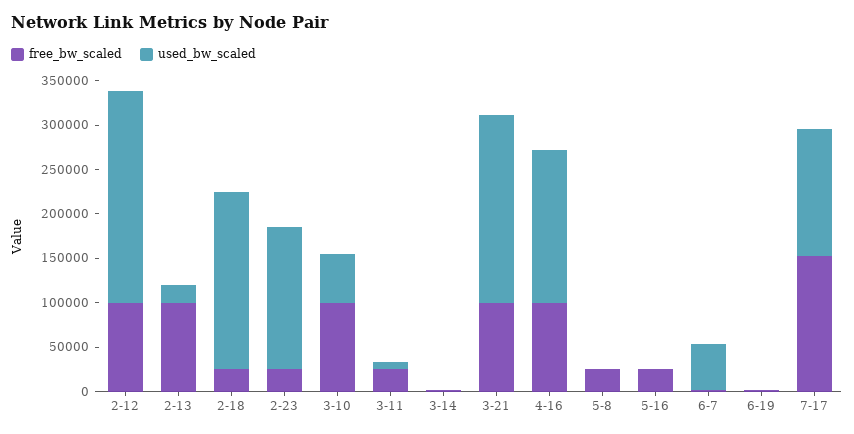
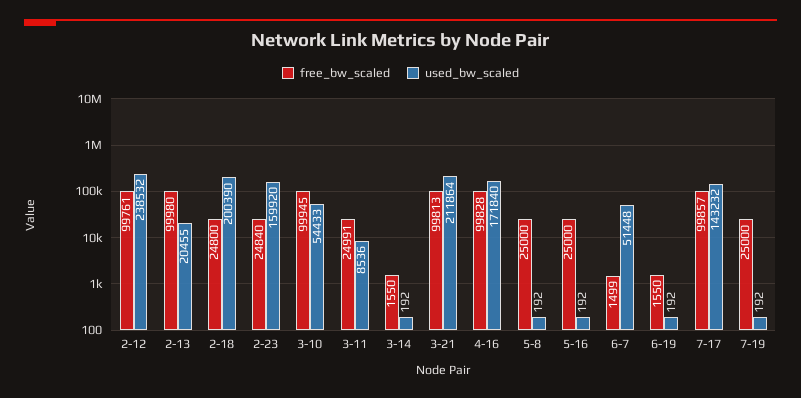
free_bw_scaled, 7-17: 150000 -> 99857
free_bw_scaled, 7-19: none -> 25000
used_bw_scaled, 7-19: none -> 192

